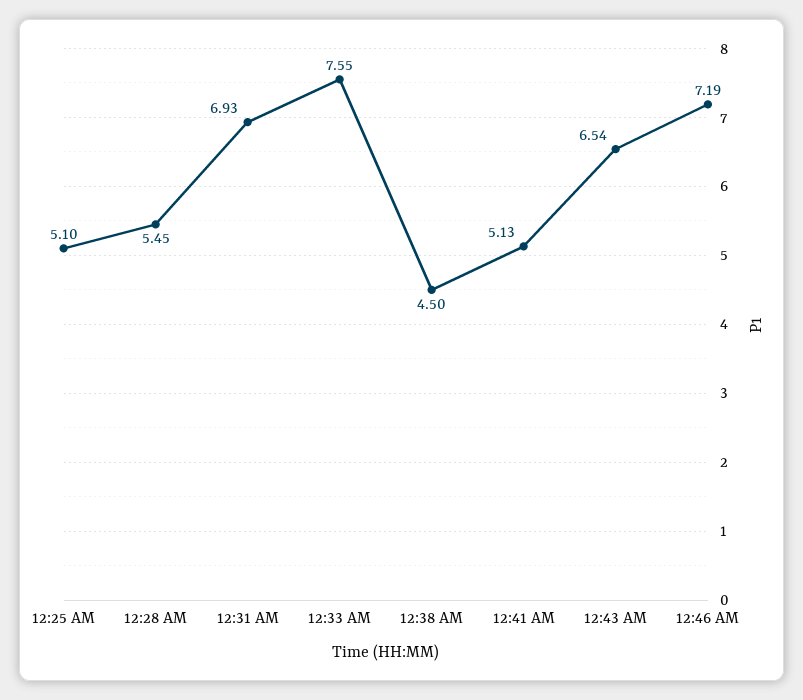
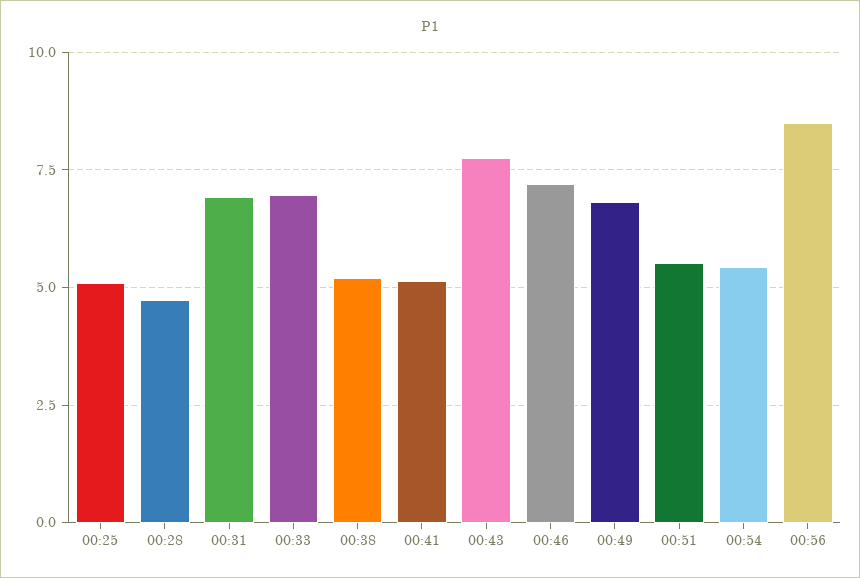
12:28 AM: 5.45 -> 4.75
12:33 AM: 7.55 -> 7
12:38 AM: 4.5 -> 5.25
12:43 AM: 6.54 -> 7.75
00:49: none -> 6.75
00:51: none -> 5.5
00:54: none -> 5.5
00:56: none -> 8.5

